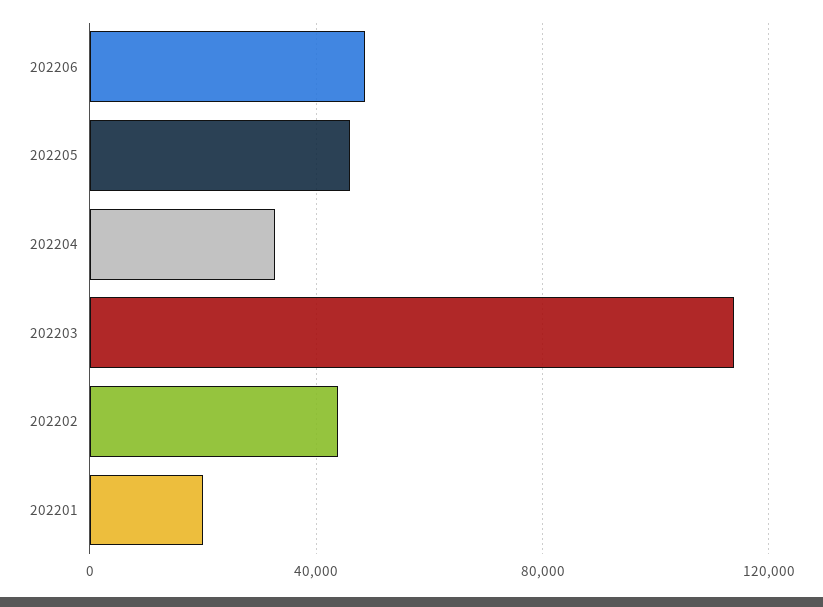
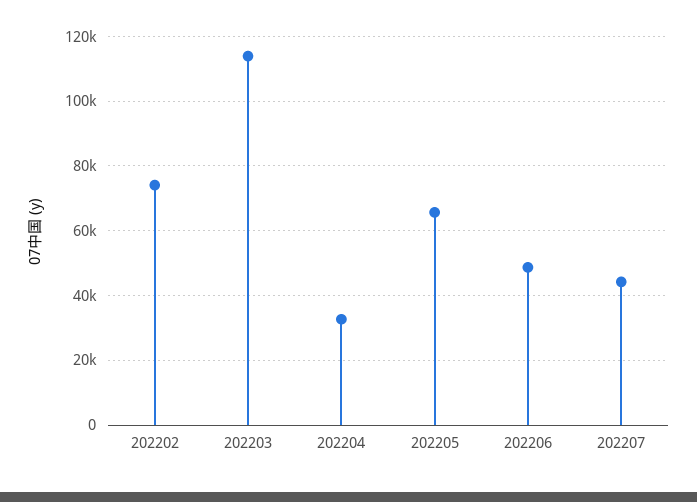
202205: 45000 -> 66000
202202: 45000 -> 74000
202201: 20000 -> none
202207: none -> 44000

